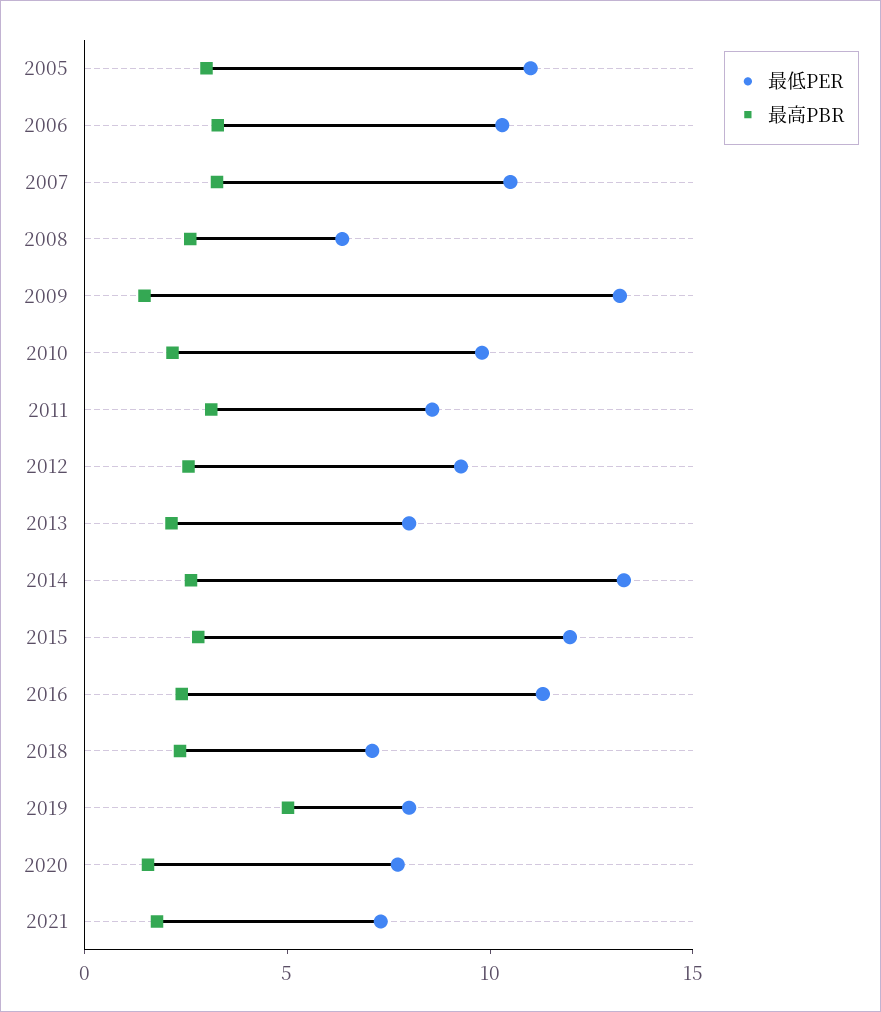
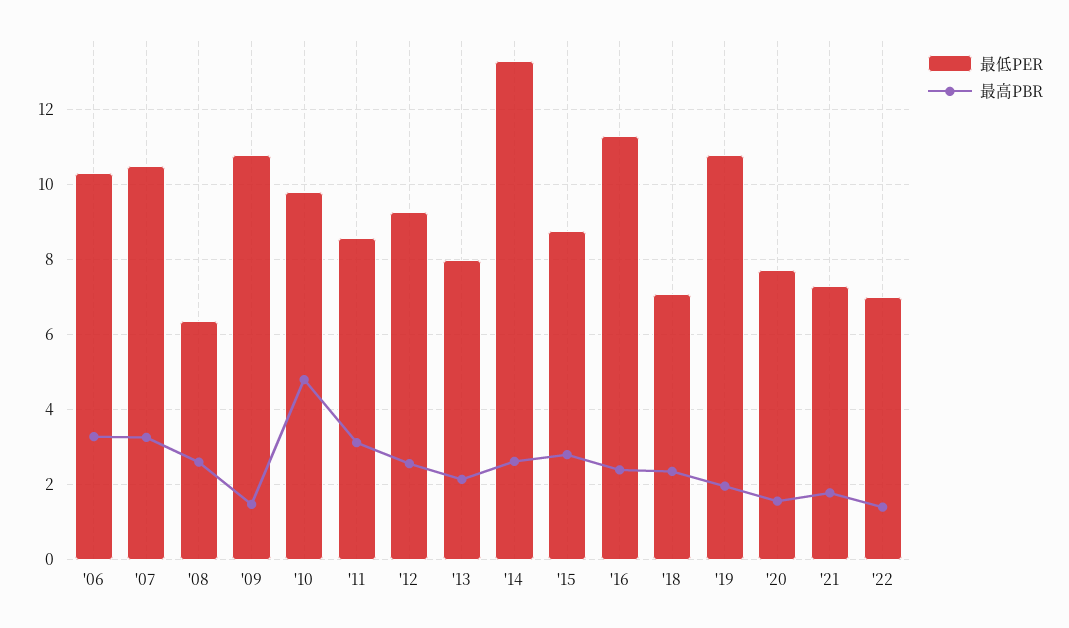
最低PER, 2005: 11 -> none
最高PBR, 2005: 3 -> none
最低PER, 2009: 13 -> 10.8
最高PBR, 2010: 2 -> 4.8
最低PER, 2015: 12 -> 8.8
最低PER, 2019: 8 -> 10.8
最高PBR, 2019: 5 -> 2
最低PER, '22: none -> 7
最高PBR, '22: none -> 1.4

